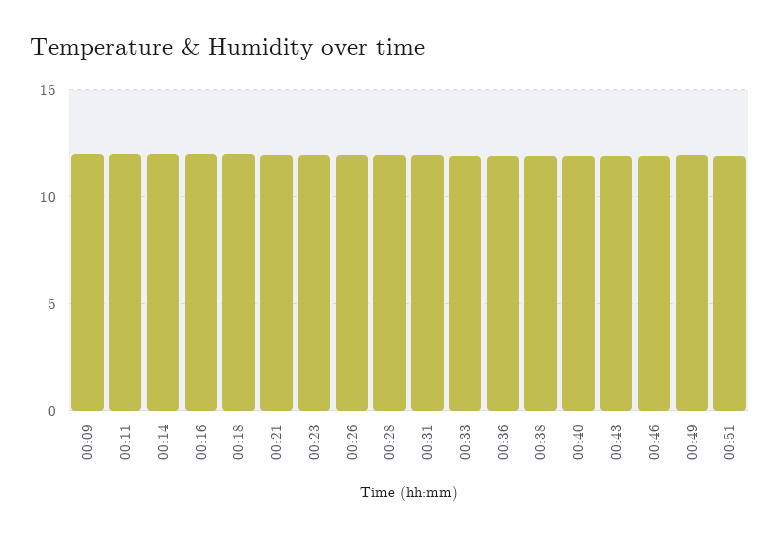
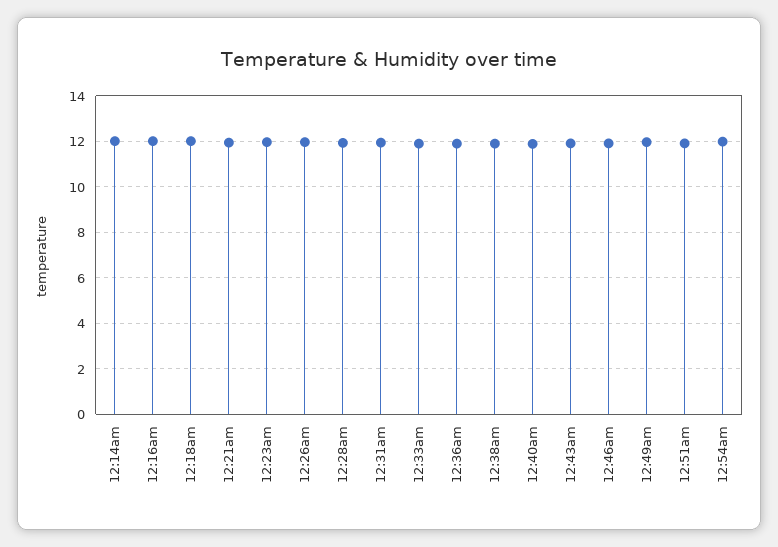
00:09: 12 -> none
00:11: 12 -> none
12:54am: none -> 12

